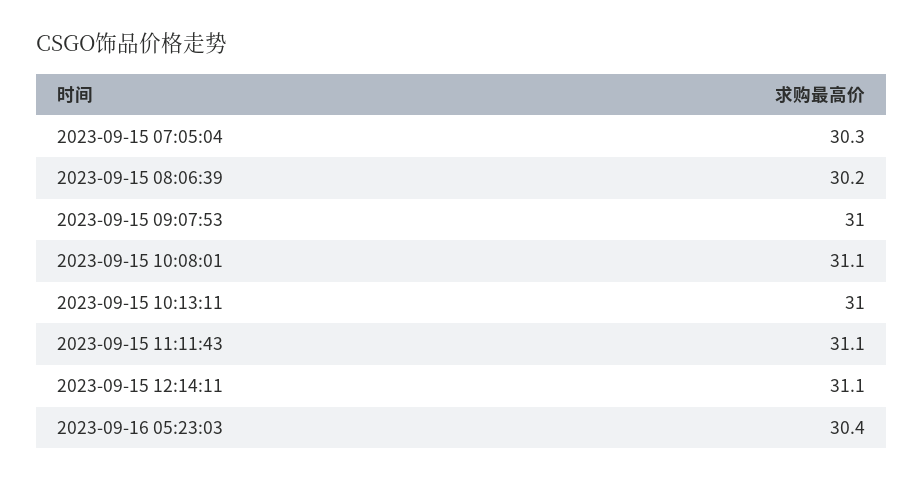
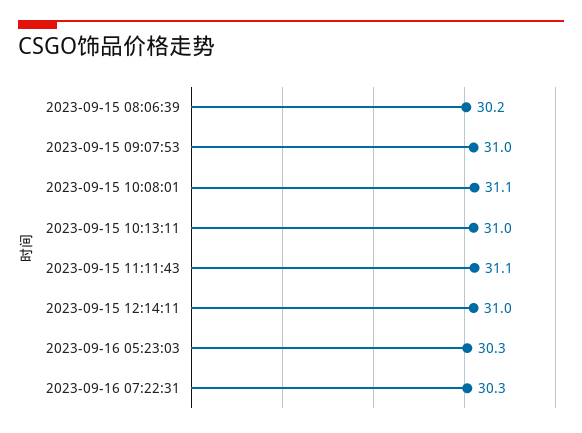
2023-09-15 07:05:04: 30.3 -> none
2023-09-15 12:14:11: 31.1 -> 31
2023-09-16 05:23:03: 30.4 -> 30.3
2023-09-16 07:22:31: none -> 30.3

